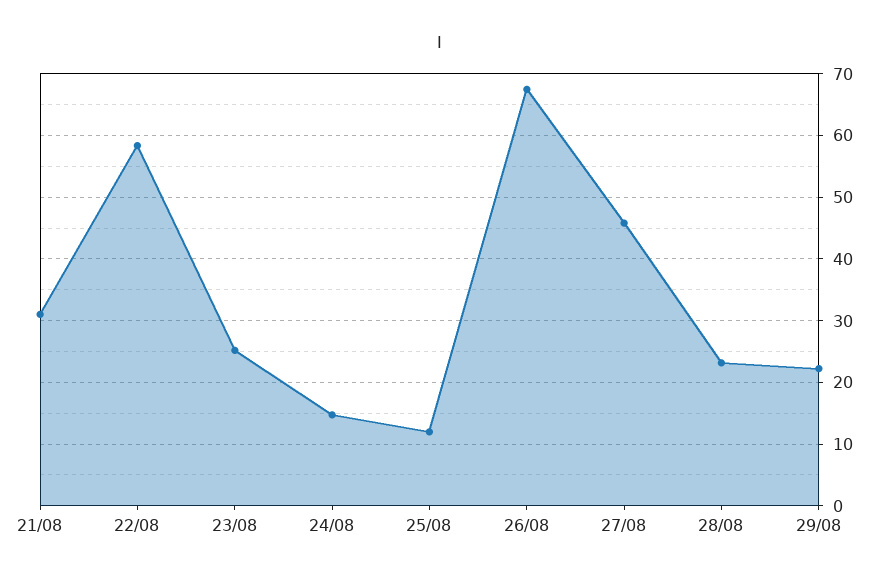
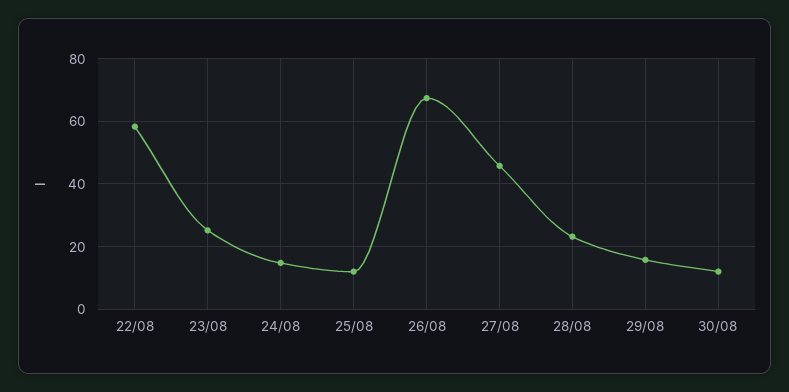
21/08: 31 -> none
29/08: 22 -> 16
30/08: none -> 12

